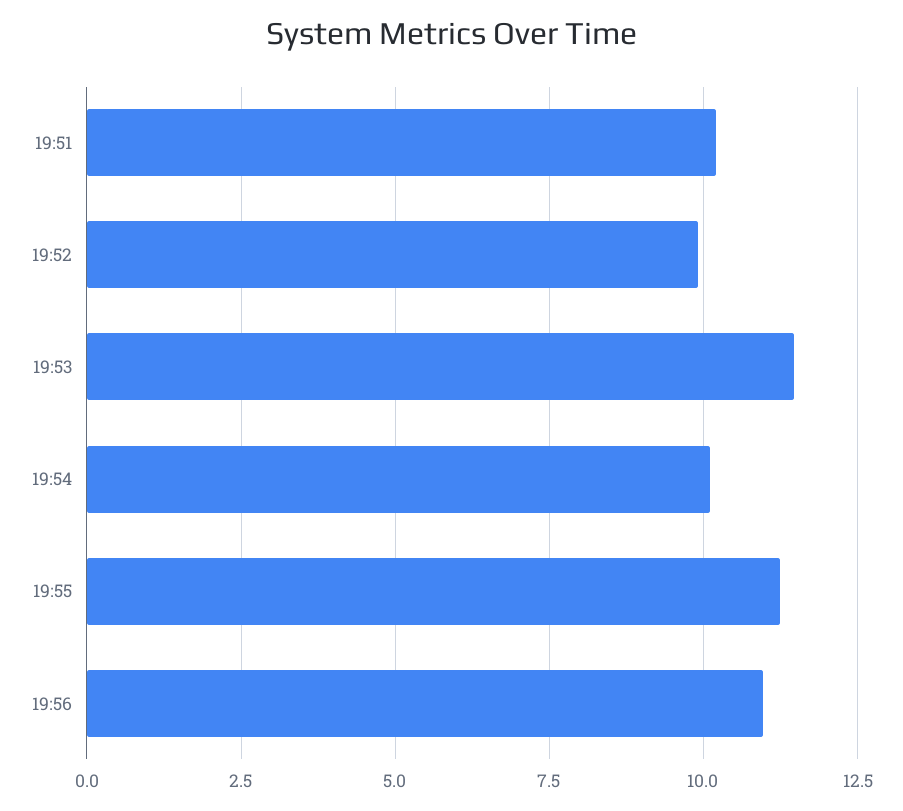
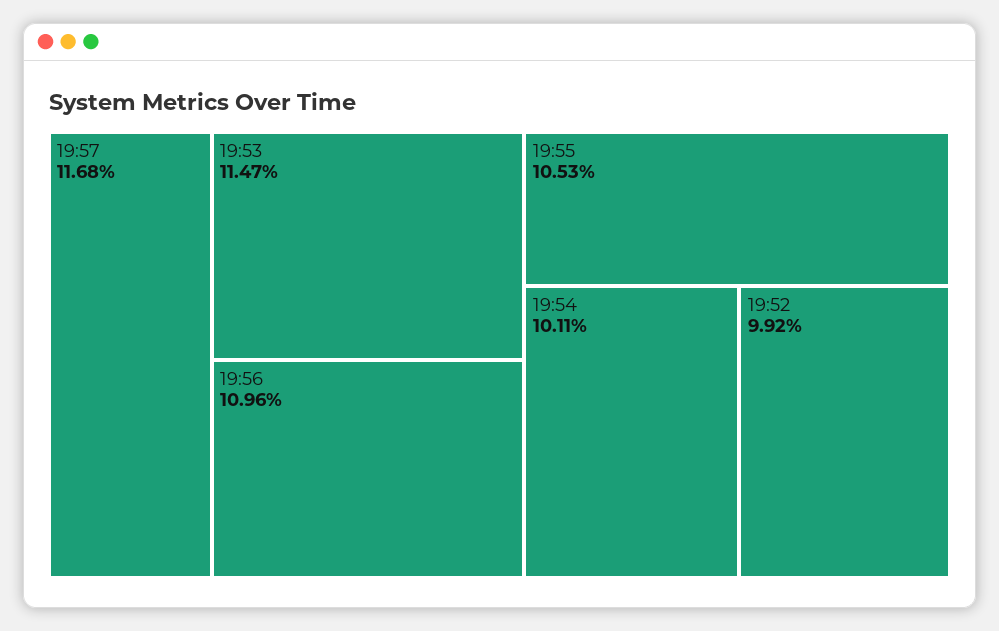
19:51: 10.25 -> none
19:55: 11.25 -> 10.53
19:57: none -> 11.68

